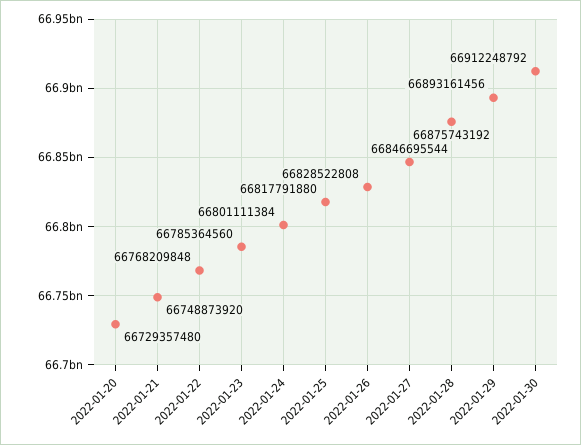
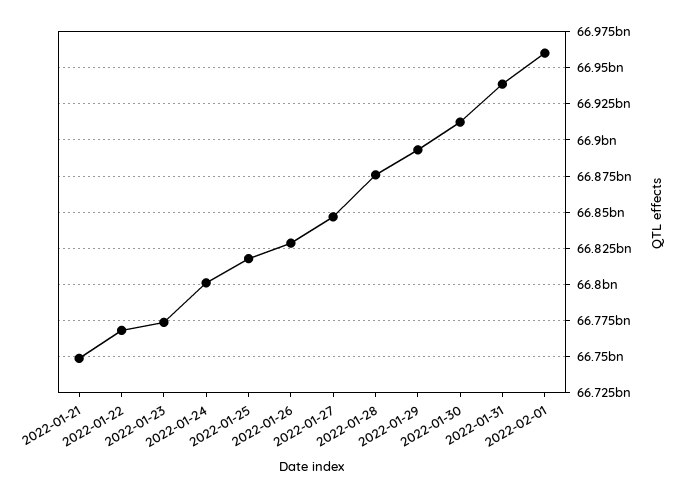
2022-01-20: 66729357480 -> none
2022-01-23: 66785364560 -> 66775000000
2022-01-31: none -> 66940000000
2022-02-01: none -> 66960000000

